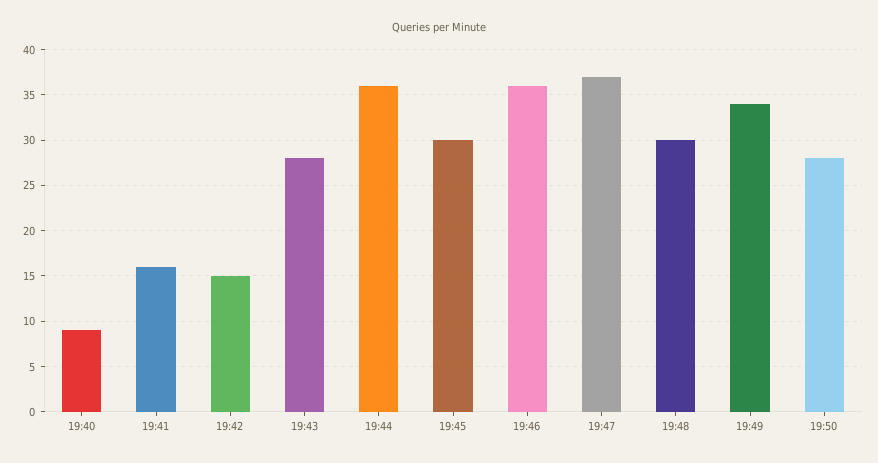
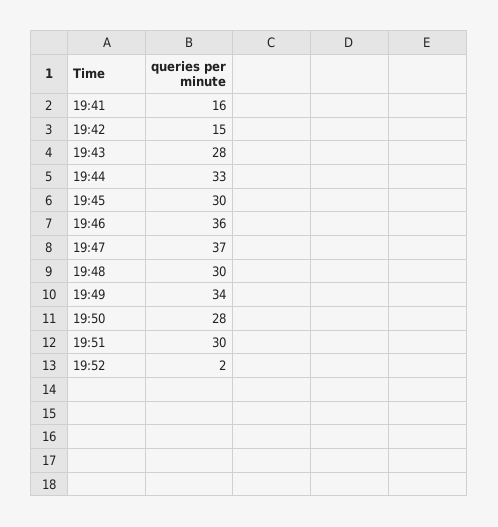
19:40: 9 -> none
19:44: 36 -> 33
19:51: none -> 30
19:52: none -> 2

